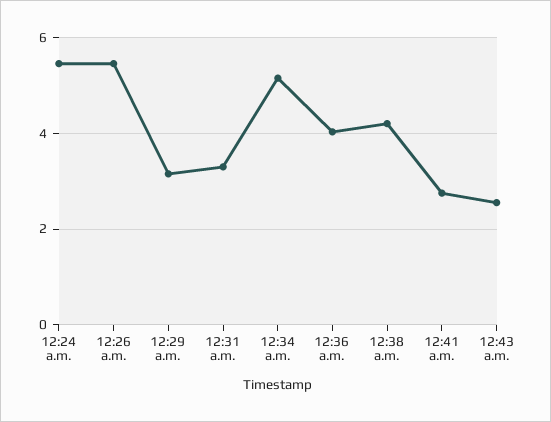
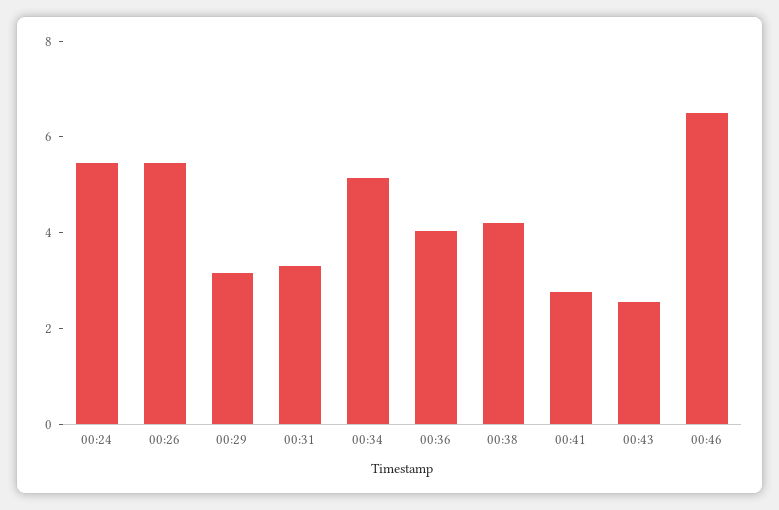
00:46: none -> 6.5

